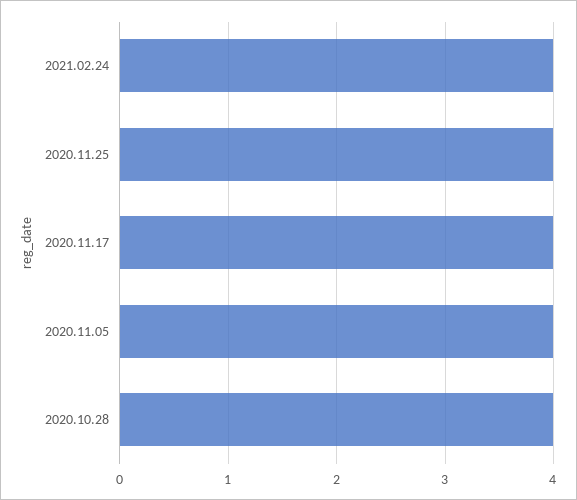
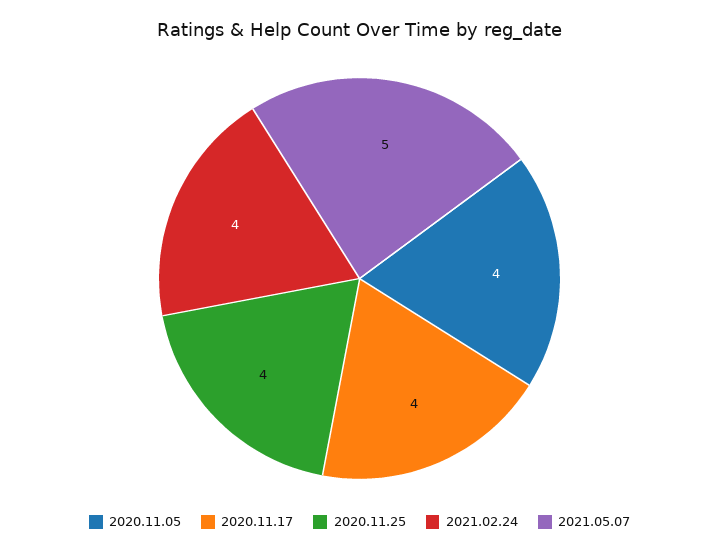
2020.10.28: 4 -> none
2021.05.07: none -> 5

